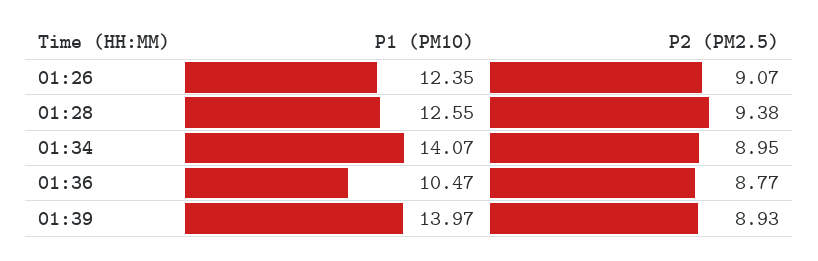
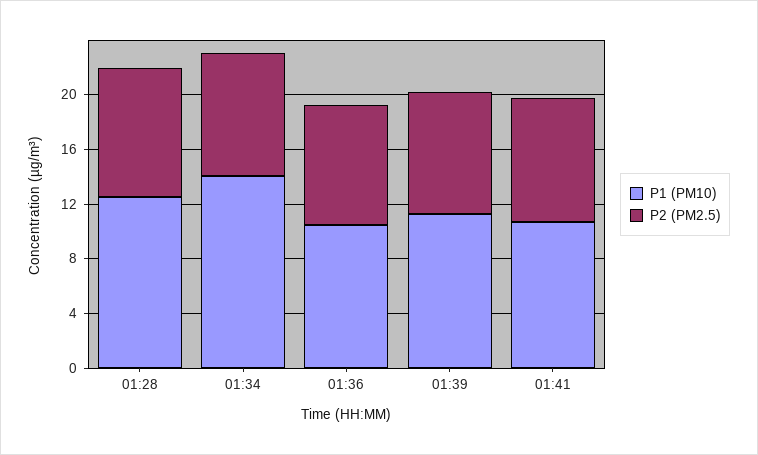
P1 (PM10), 01:26: 12.35 -> none
P2 (PM2.5), 01:26: 9.07 -> none
P1 (PM10), 01:39: 13.97 -> 11
P1 (PM10), 01:41: none -> 11
P2 (PM2.5), 01:41: none -> 9

